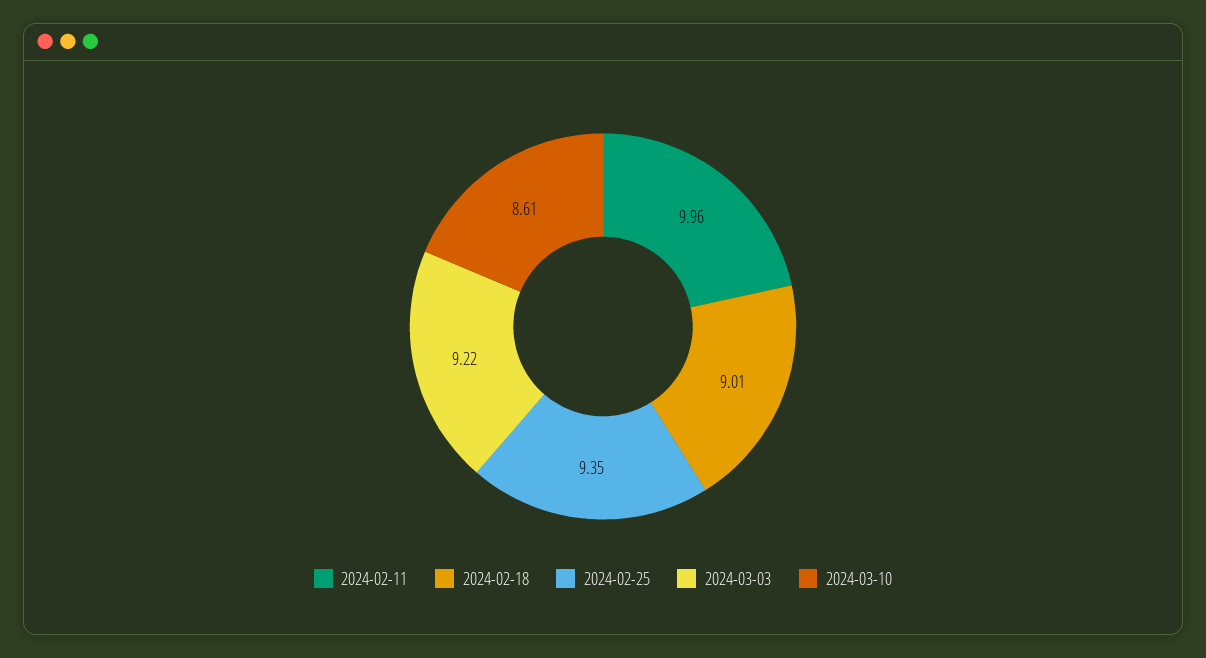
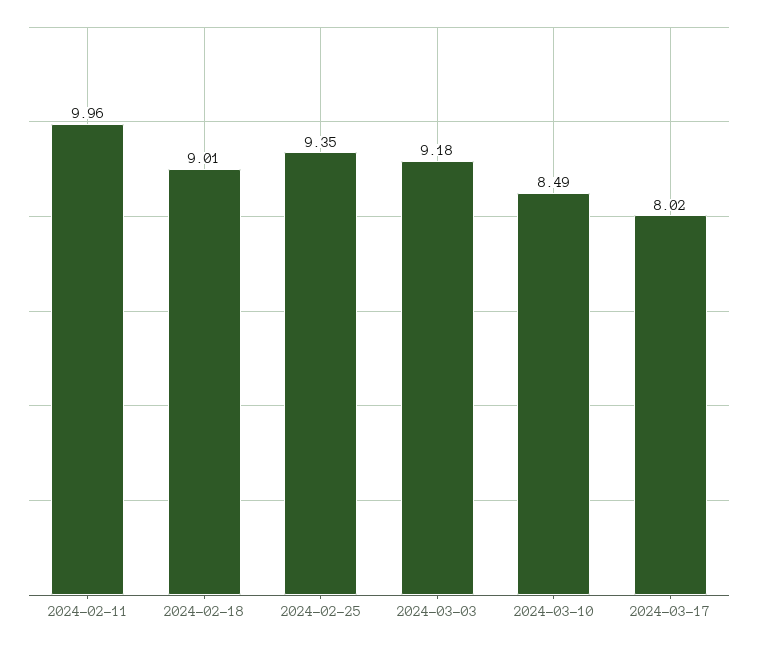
2024-03-03: 9.22 -> 9.18
2024-03-10: 8.61 -> 8.49
2024-03-17: none -> 8.02

